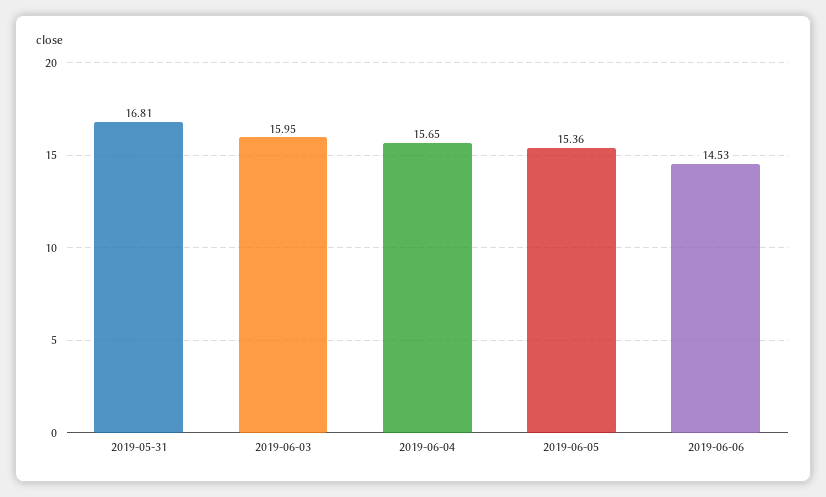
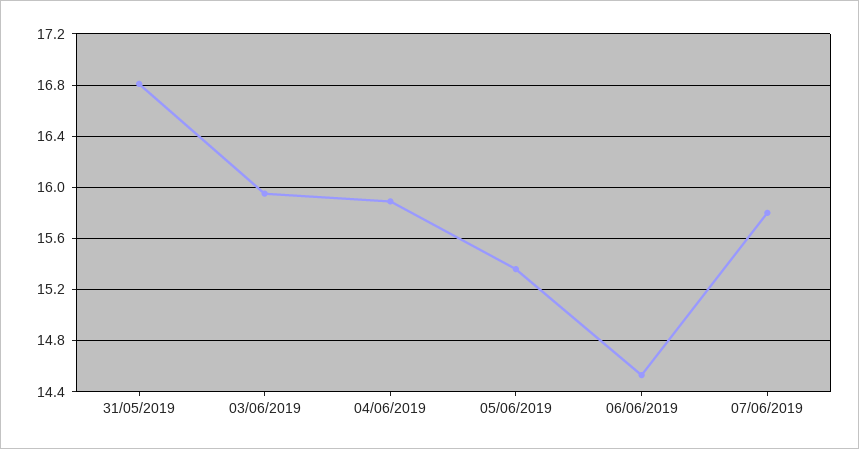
2019-06-04: 15.65 -> 15.9
07/06/2019: none -> 15.8

